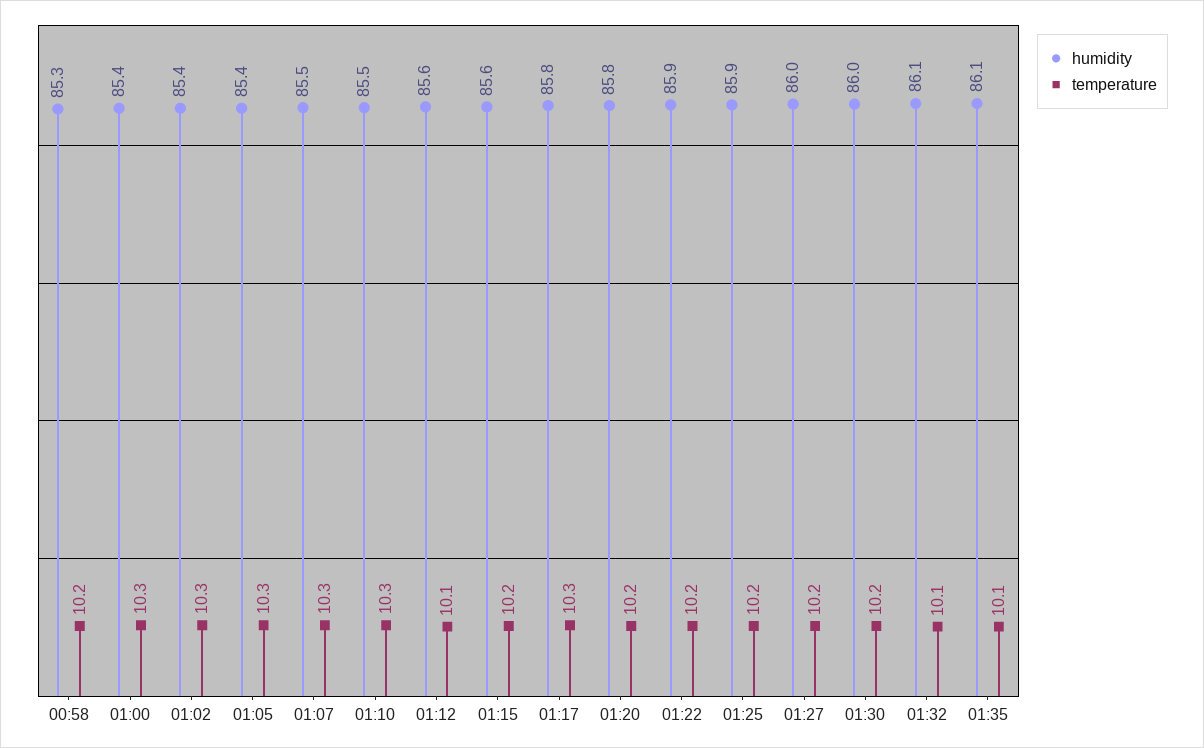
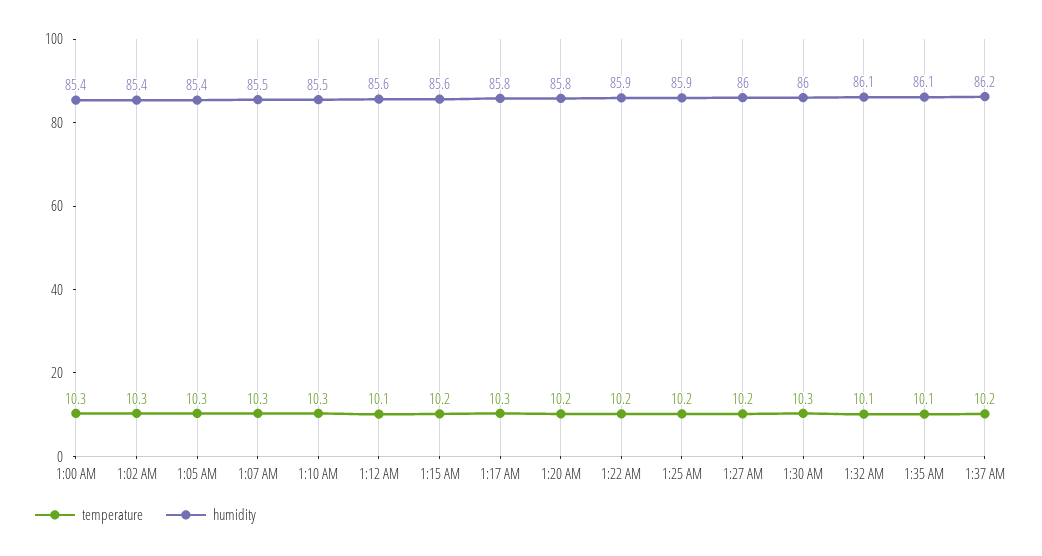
humidity, 00:58: 85.3 -> none
temperature, 00:58: 10.2 -> none
temperature, 01:30: 10.2 -> 10.3
temperature, 1:37 AM: none -> 10.2
humidity, 1:37 AM: none -> 86.2

